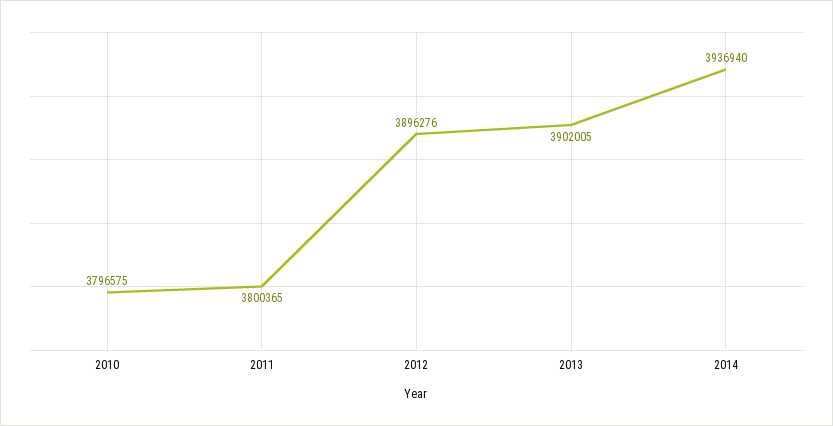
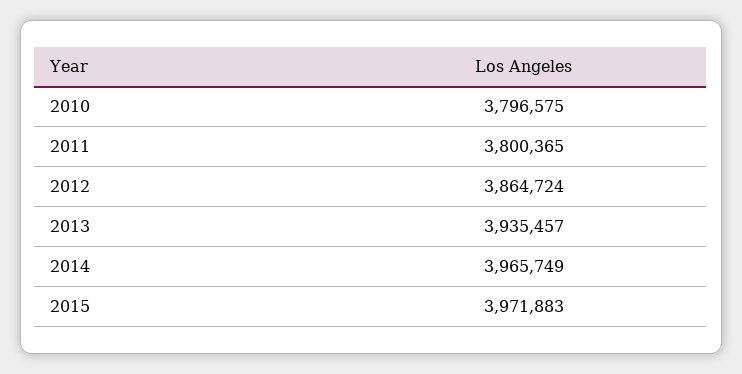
2012: 3896276 -> 3864724
2013: 3902005 -> 3935457
2014: 3936940 -> 3965749
2015: none -> 3971883

